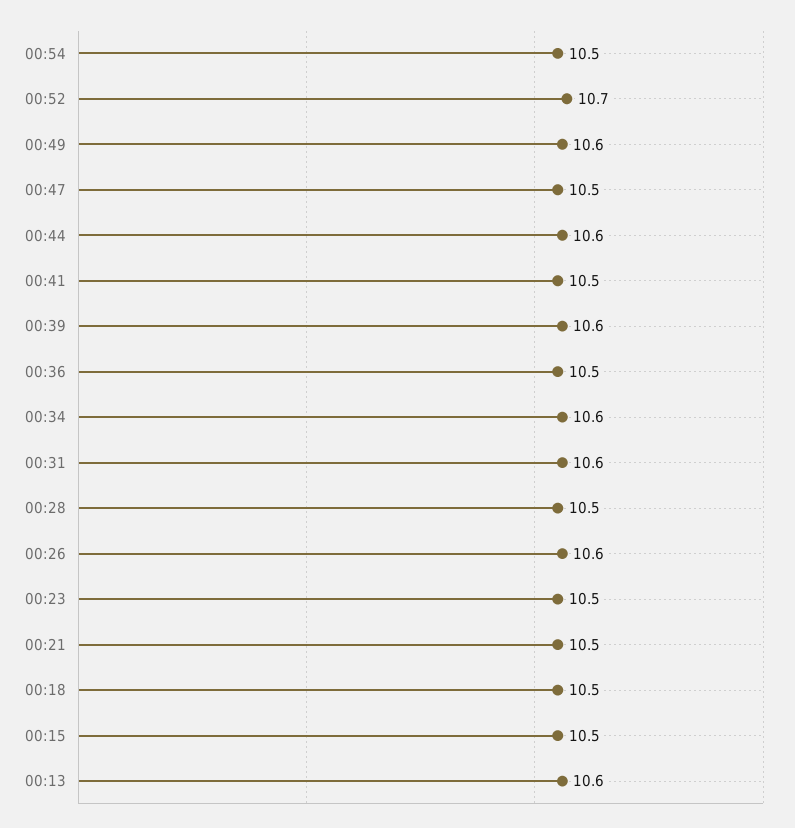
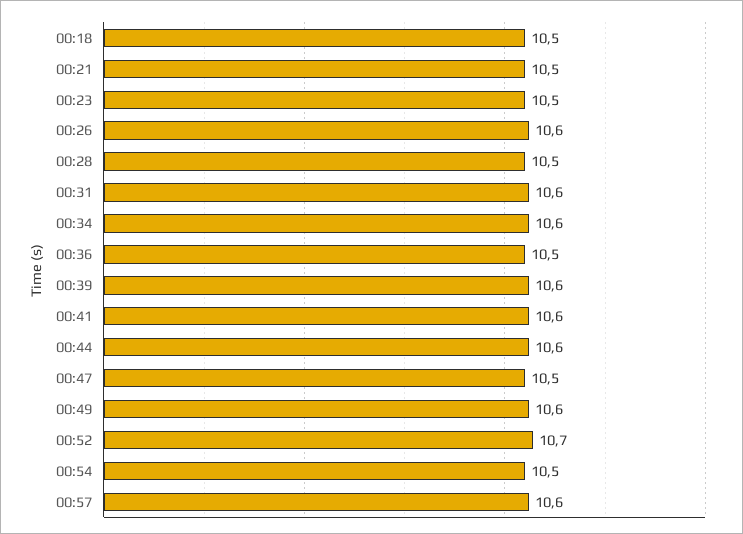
00:41: 10.5 -> 10.6
00:15: 10.5 -> none
00:13: 10.6 -> none
00:57: none -> 10.6

